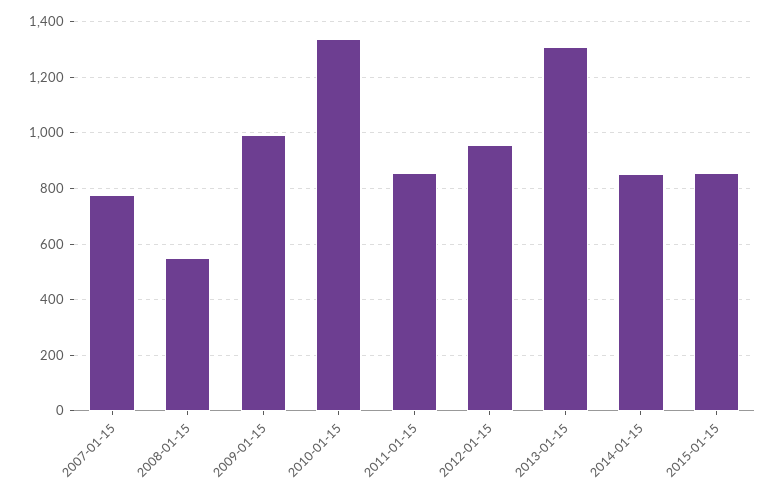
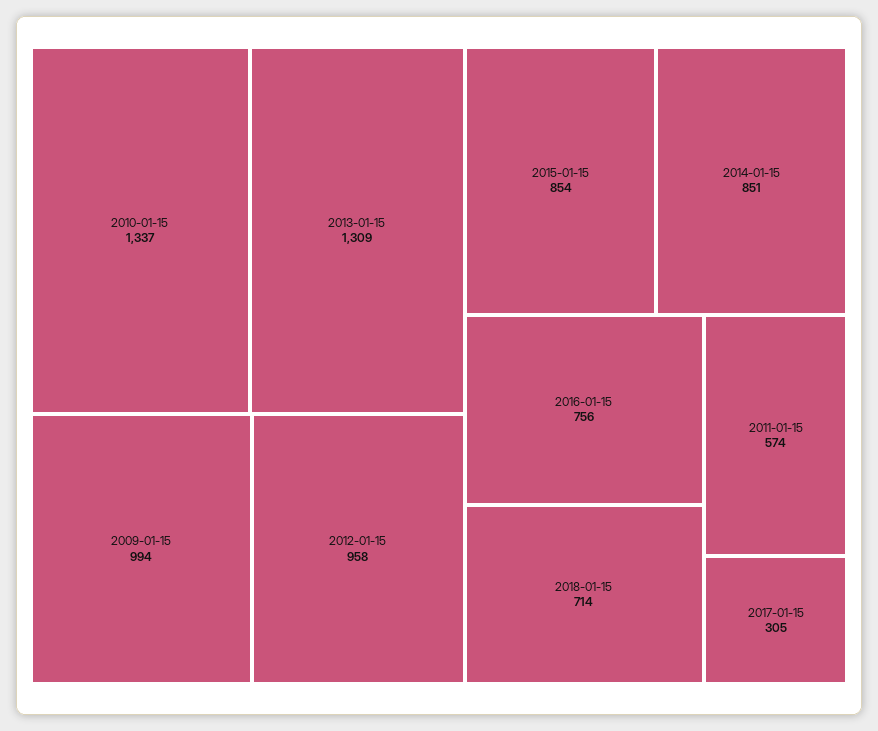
2007-01-15: 775 -> none
2008-01-15: 550 -> none
2011-01-15: 850 -> 574
2016-01-15: none -> 756
2018-01-15: none -> 714
2017-01-15: none -> 305

